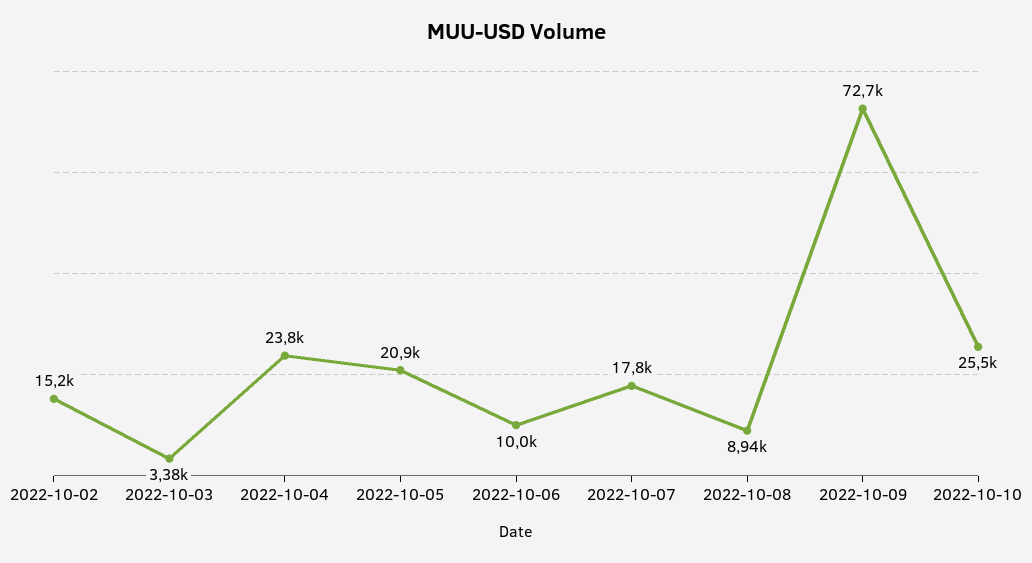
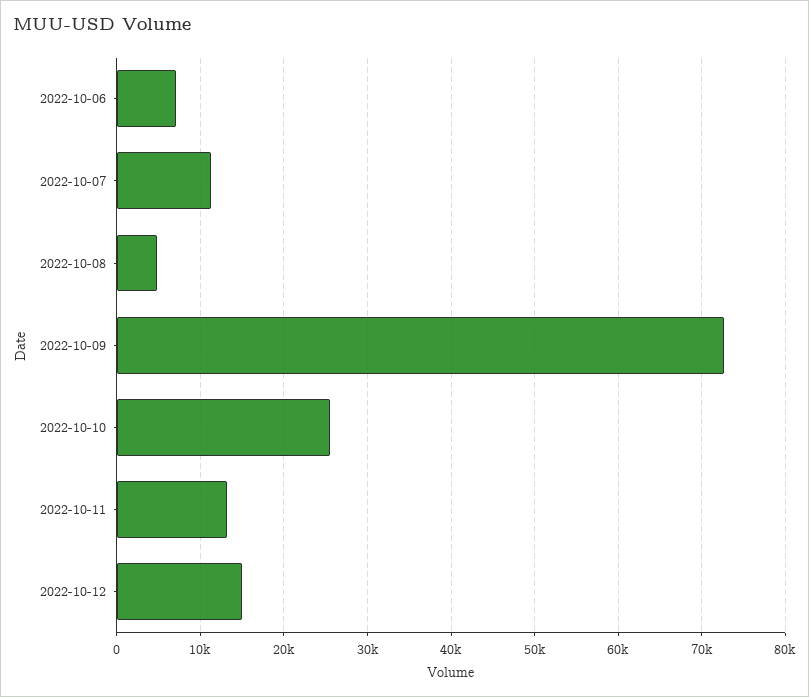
2022-10-02: 15200 -> none
2022-10-03: 3380 -> none
2022-10-04: 23800 -> none
2022-10-05: 20900 -> none
2022-10-06: 10000 -> 7000
2022-10-07: 17800 -> 11000
2022-10-08: 8940 -> 5000
2022-10-11: none -> 13000
2022-10-12: none -> 15000

